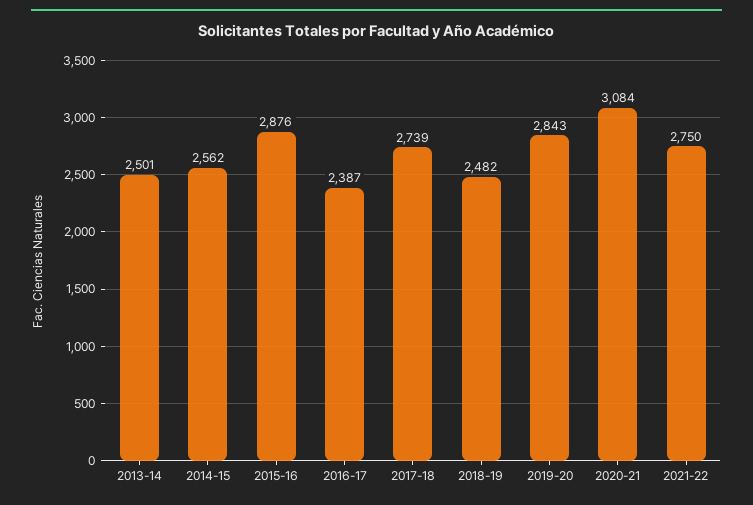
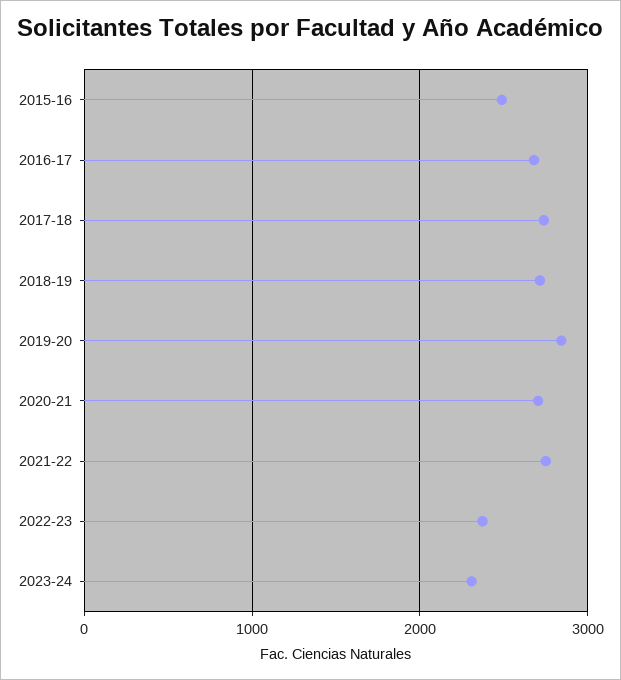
2013-14: 2501 -> none
2014-15: 2562 -> none
2015-16: 2876 -> 2500
2016-17: 2387 -> 2700
2018-19: 2482 -> 2700
2020-21: 3084 -> 2700
2022-23: none -> 2400
2023-24: none -> 2300

